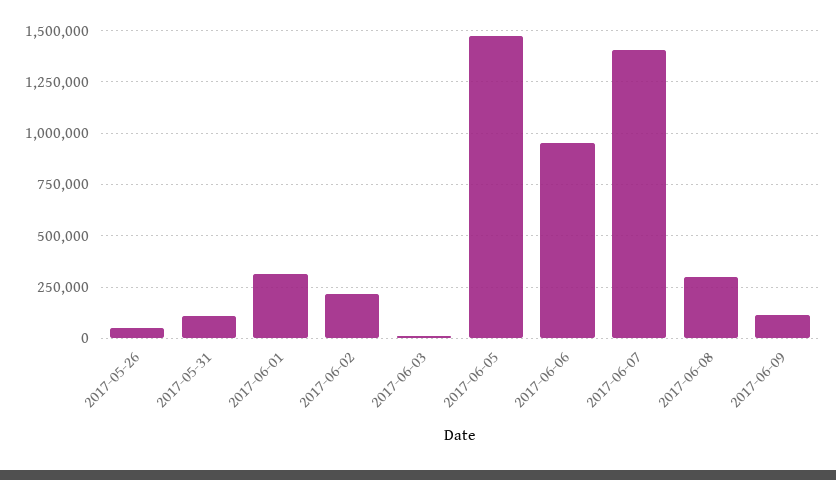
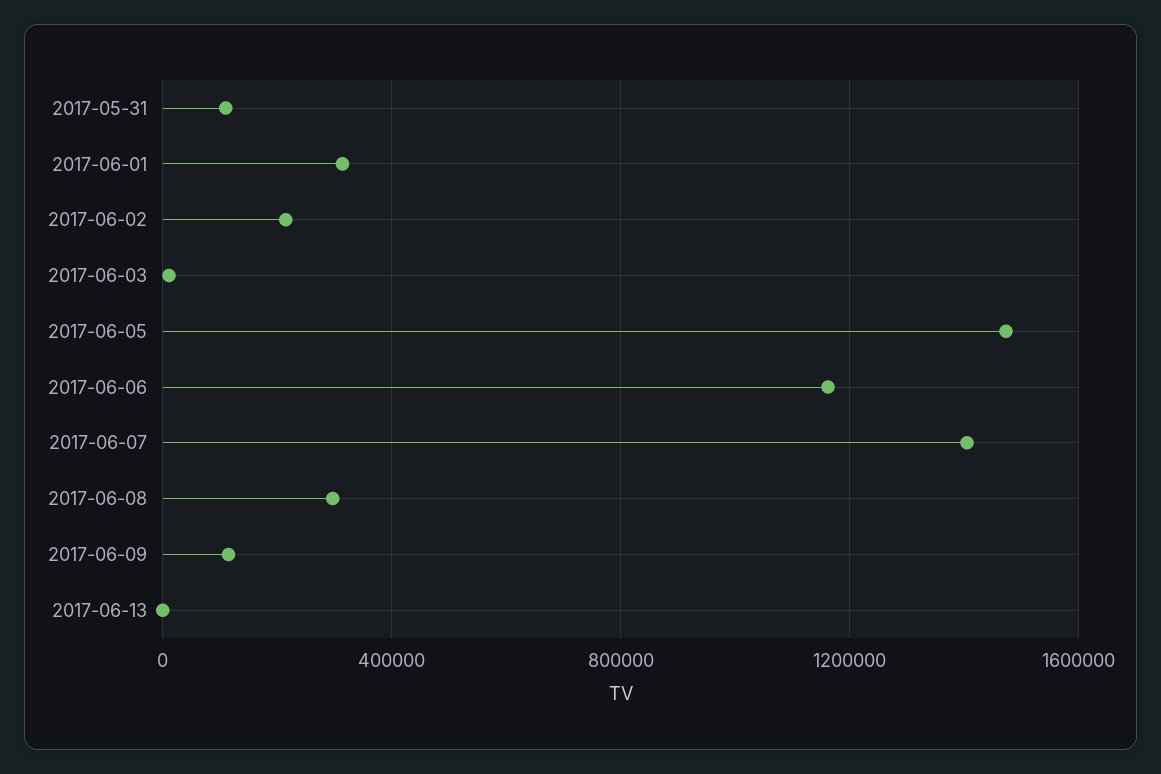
2017-05-26: 50000 -> none
2017-06-06: 950000 -> 1150000
2017-06-13: none -> 0

